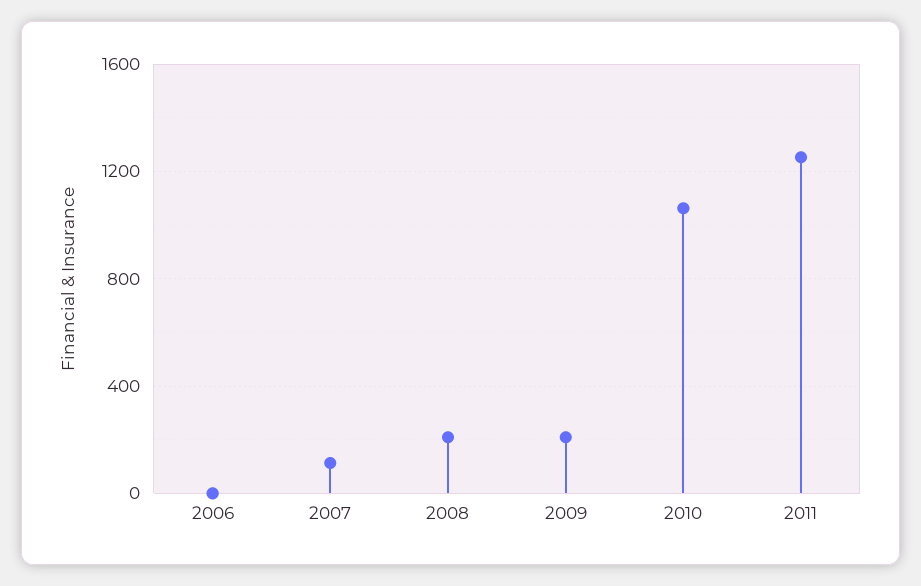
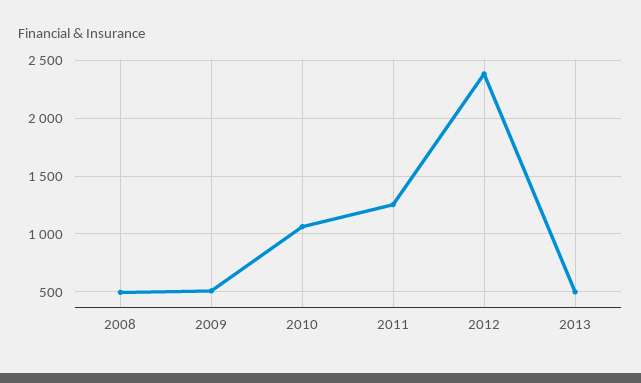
2006: 0 -> none
2007: 100 -> none
2008: 200 -> 500
2009: 200 -> 500
2012: none -> 2400
2013: none -> 500

